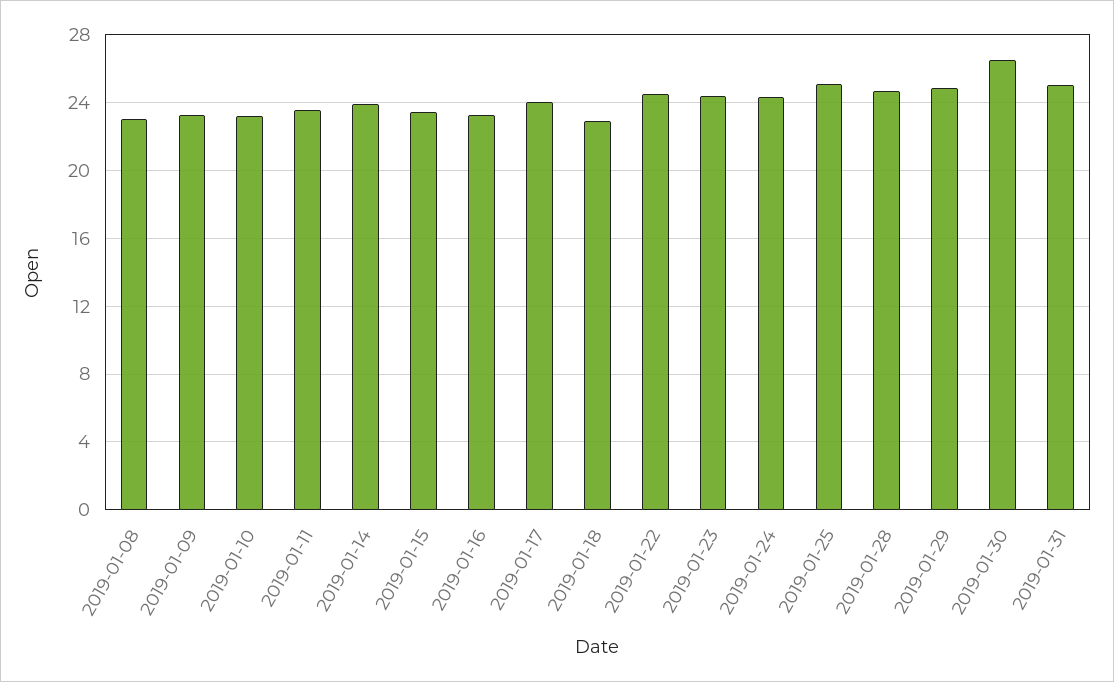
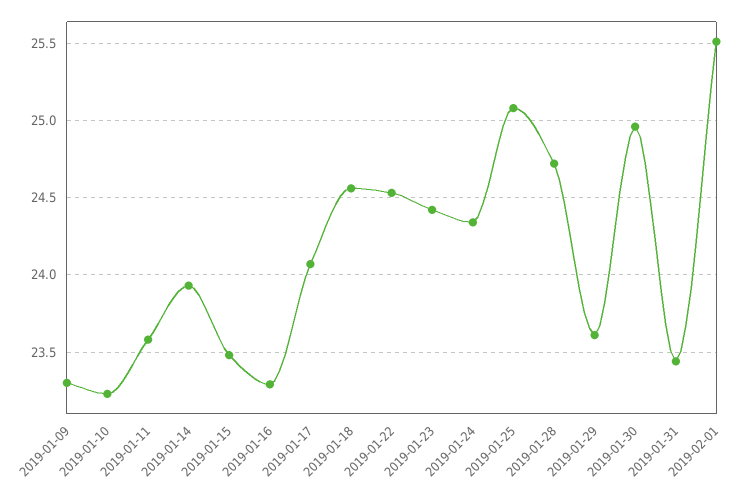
2019-01-08: 23 -> none
2019-01-18: 23 -> 24.55
2019-01-29: 25 -> 23.6
2019-01-30: 26.5 -> 24.95
2019-01-31: 25 -> 23.45
2019-02-01: none -> 25.5

